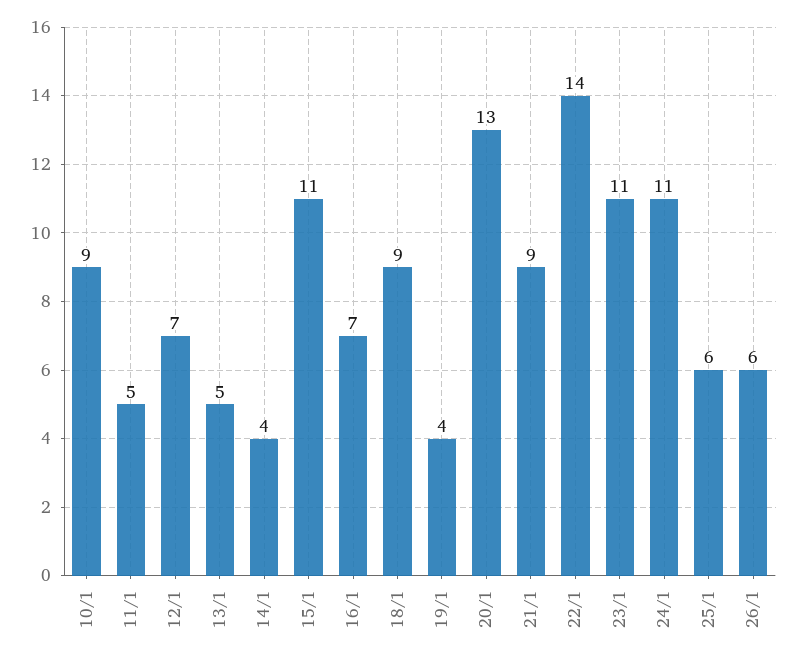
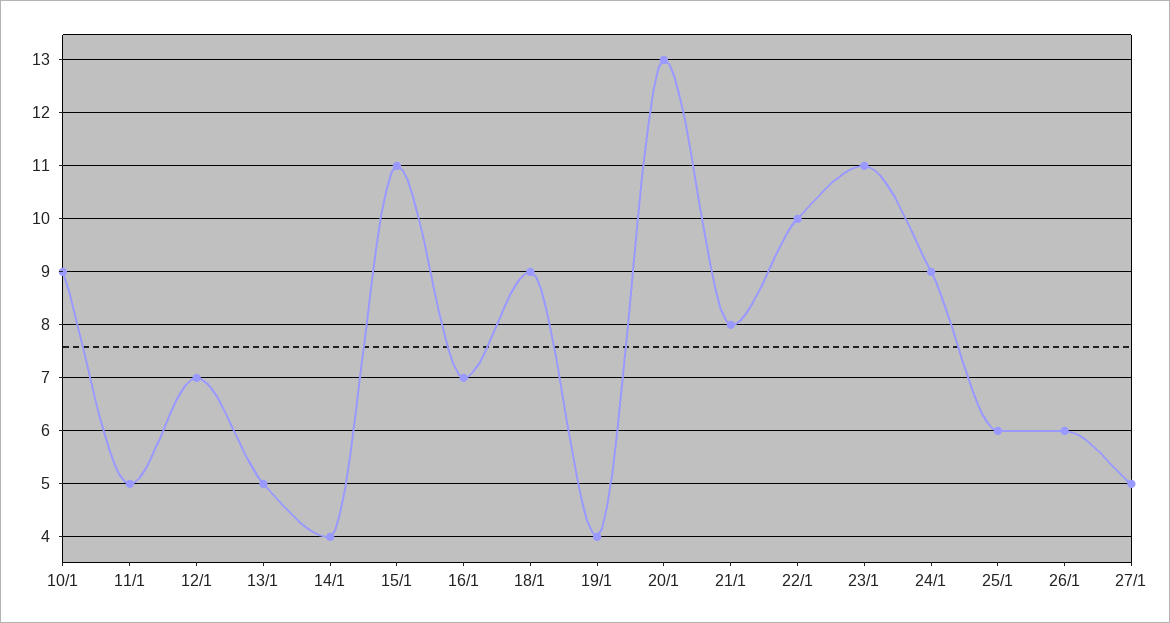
21/1: 9 -> 8
22/1: 14 -> 10
24/1: 11 -> 9
27/1: none -> 5

